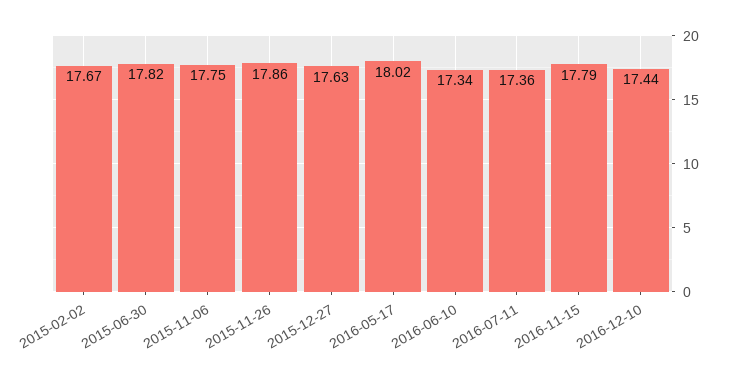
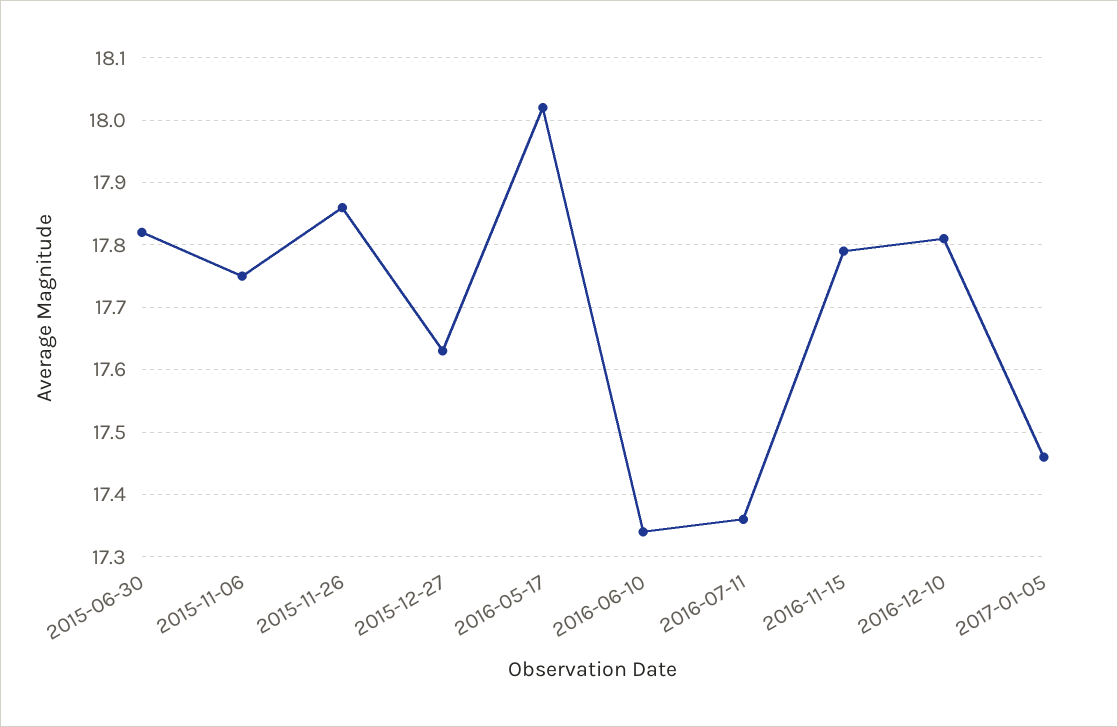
2015-02-02: 17.67 -> none
2016-12-10: 17.44 -> 17.81
2017-01-05: none -> 17.46

